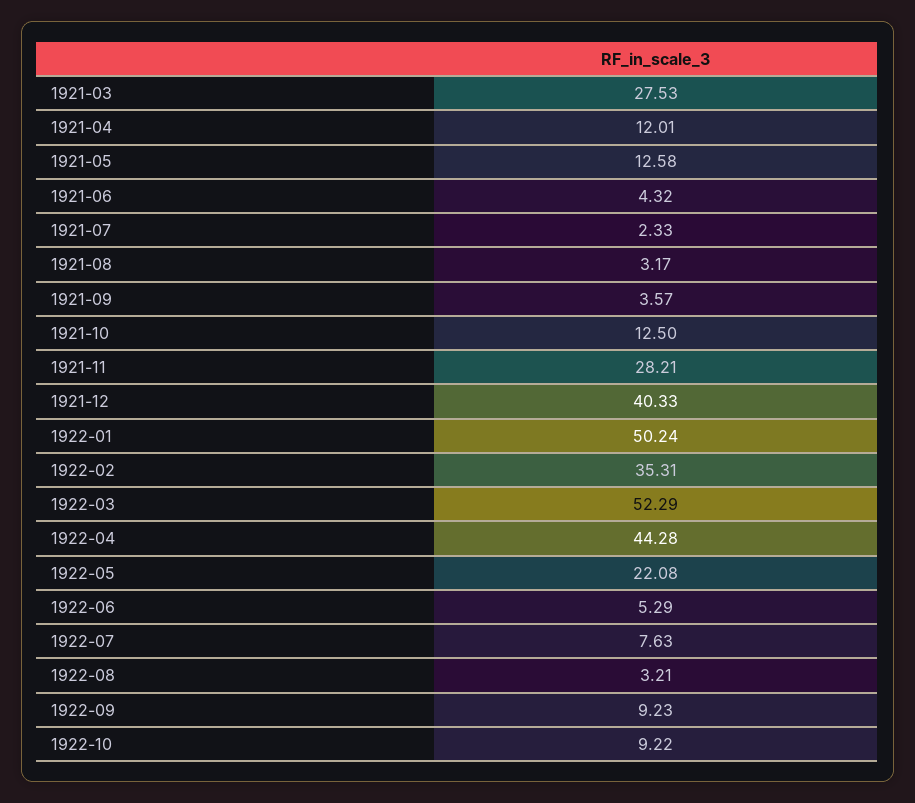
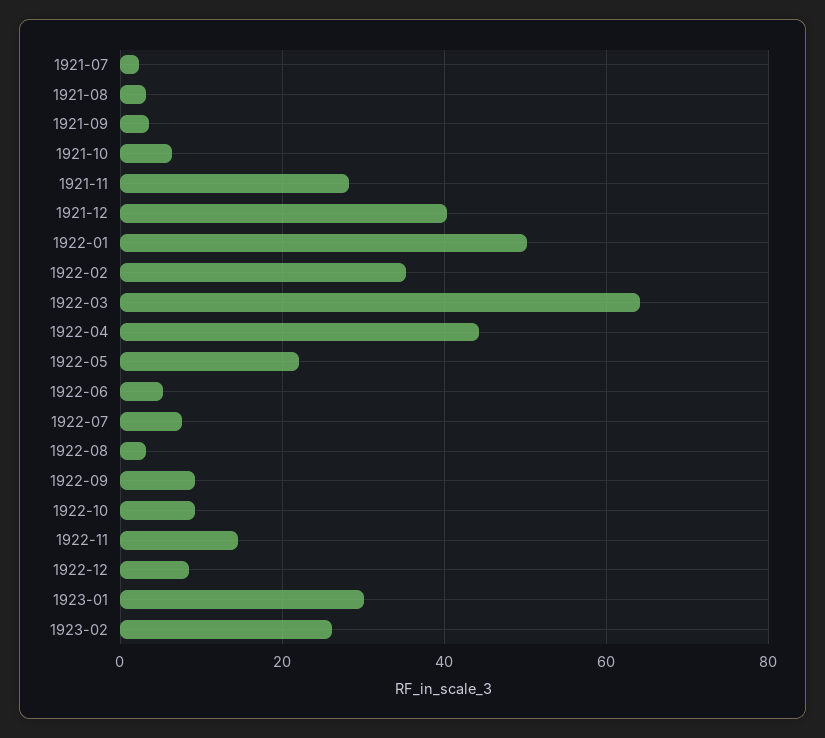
1921-03: 27.53 -> none
1921-04: 12.01 -> none
1921-05: 12.58 -> none
1921-06: 4.32 -> none
1921-10: 12.5 -> 6
1922-03: 52.29 -> 64
1922-11: none -> 14
1922-12: none -> 8
1923-01: none -> 30
1923-02: none -> 26

